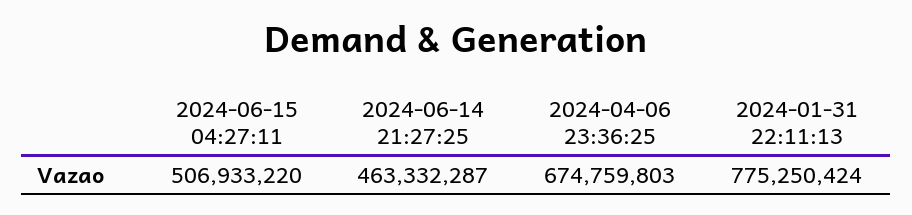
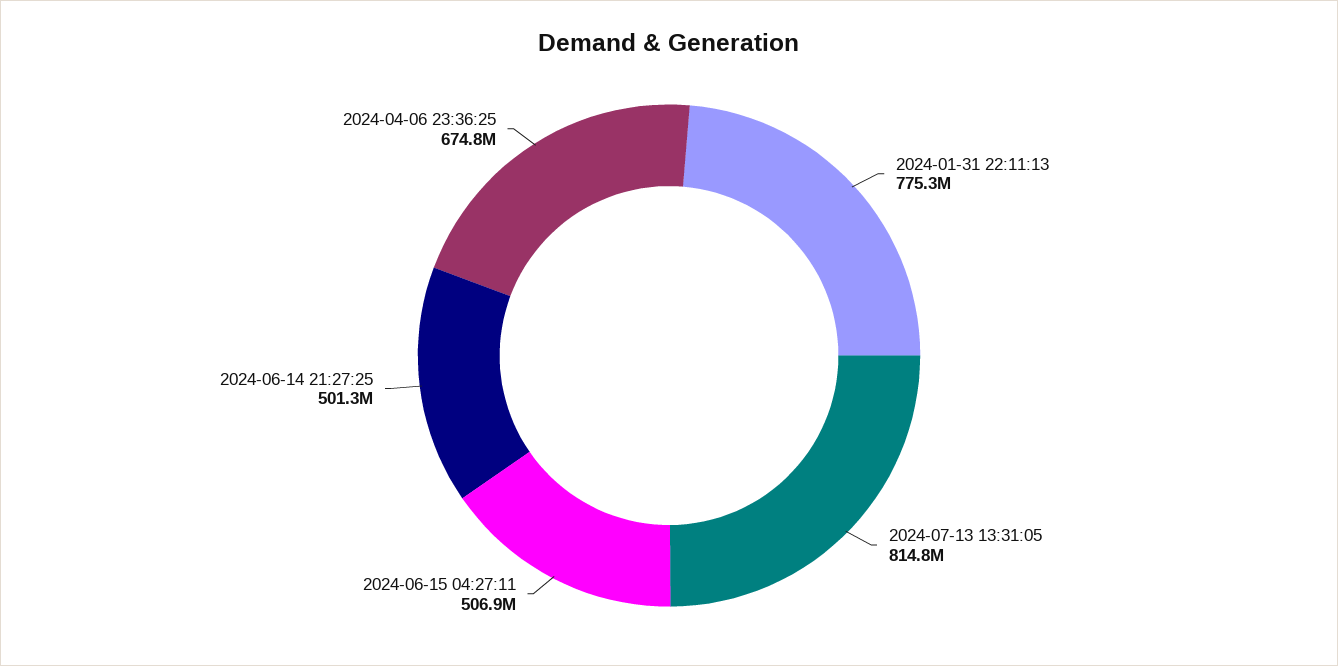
2024-06-14 21:27:25: 463332287 -> 501300000
2024-07-13 13:31:05: none -> 814800000

